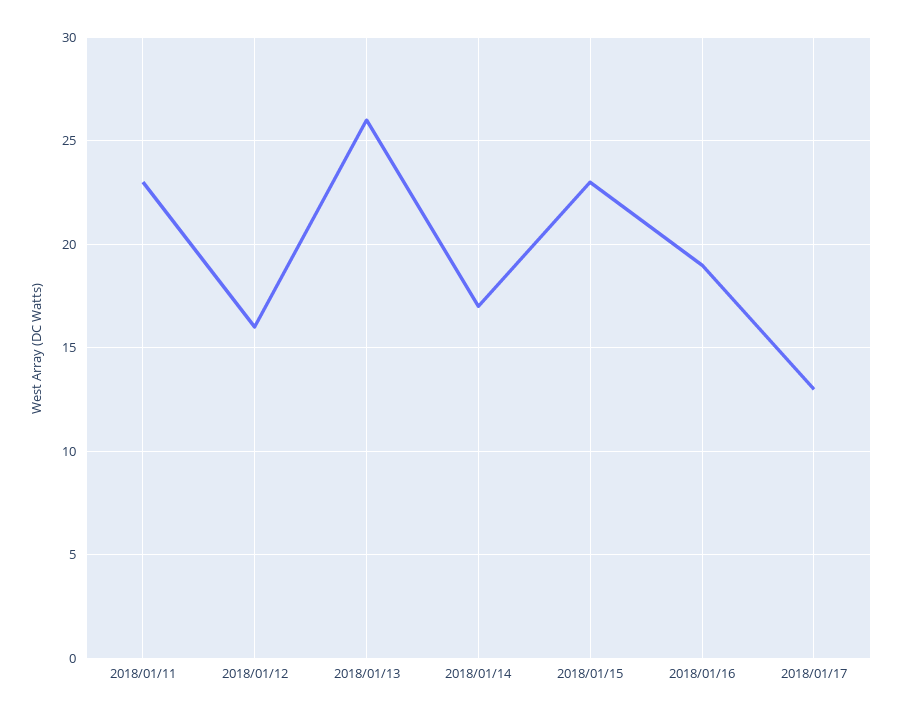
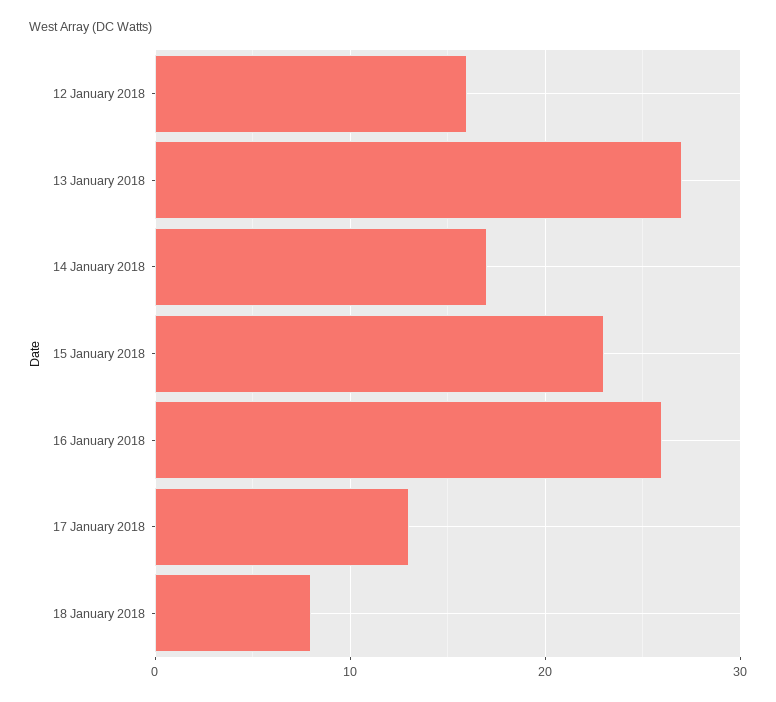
2018/01/11: 23 -> none
2018/01/13: 26 -> 27
2018/01/16: 19 -> 26
18 January 2018: none -> 8

